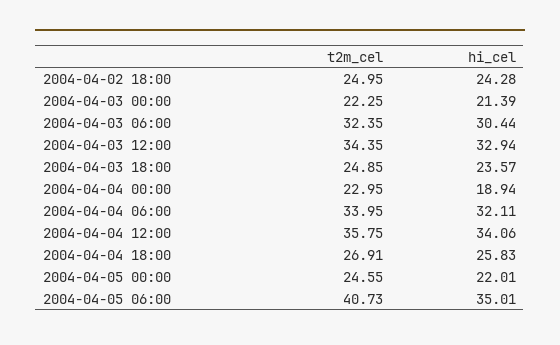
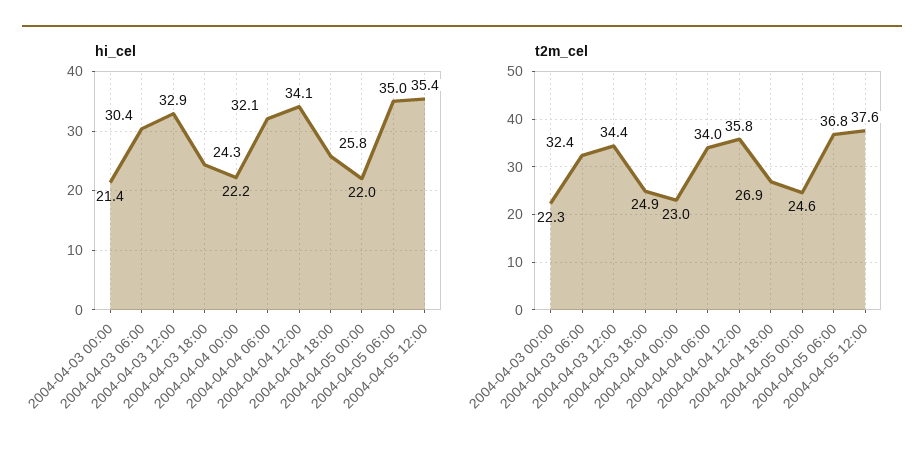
t2m_cel, 2004-04-02 18:00: 24.95 -> none
hi_cel, 2004-04-02 18:00: 24.28 -> none
hi_cel, 2004-04-03 18:00: 23.57 -> 24.3
hi_cel, 2004-04-04 00:00: 18.94 -> 22.2
t2m_cel, 2004-04-05 06:00: 40.73 -> 36.8
hi_cel, 2004-04-05 12:00: none -> 35.4
t2m_cel, 2004-04-05 12:00: none -> 37.6

